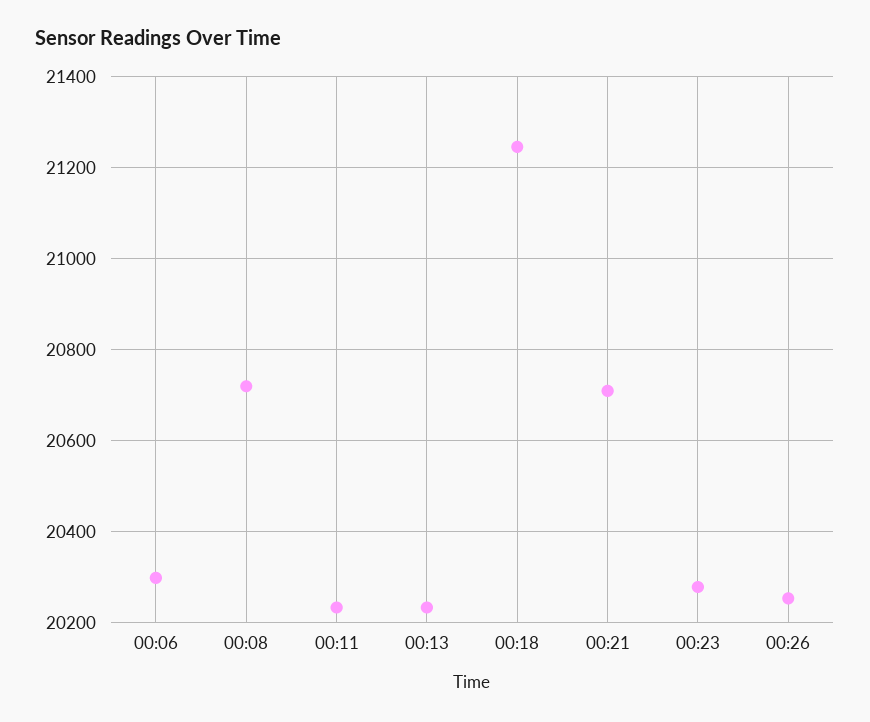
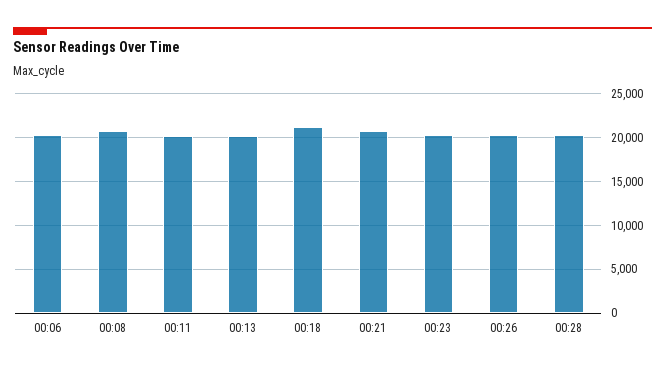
00:28: none -> 20000

